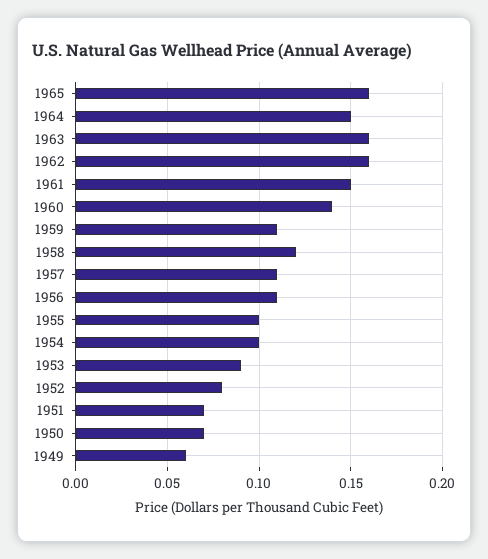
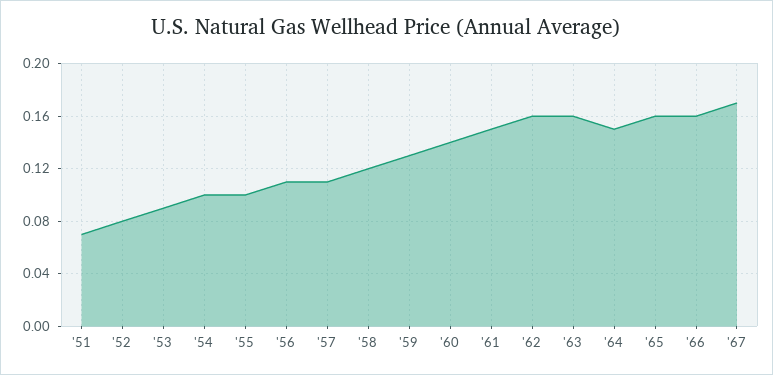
1959: 0.11 -> 0.13
1950: 0.07 -> none
1949: 0.06 -> none
'66: none -> 0.16
'67: none -> 0.17

